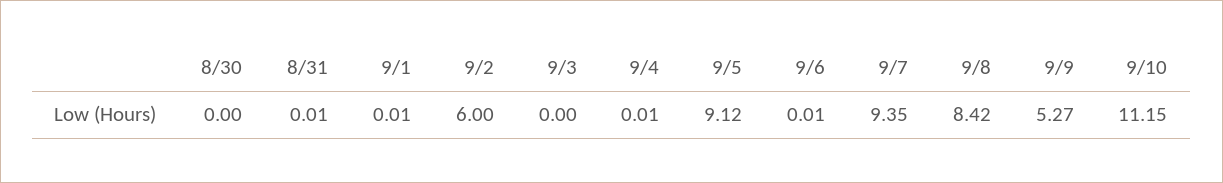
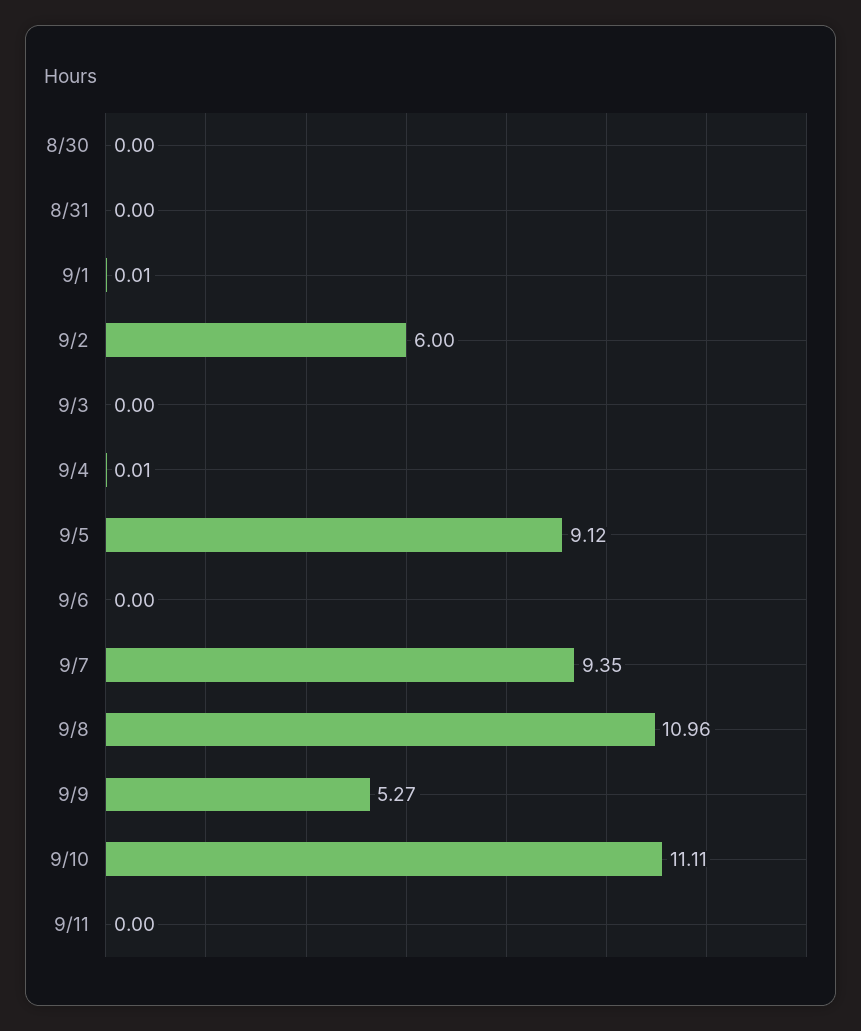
8/31: 0.01 -> 0
9/6: 0.01 -> 0
9/8: 8.42 -> 10.96
9/10: 11.15 -> 11.11
9/11: none -> 0

